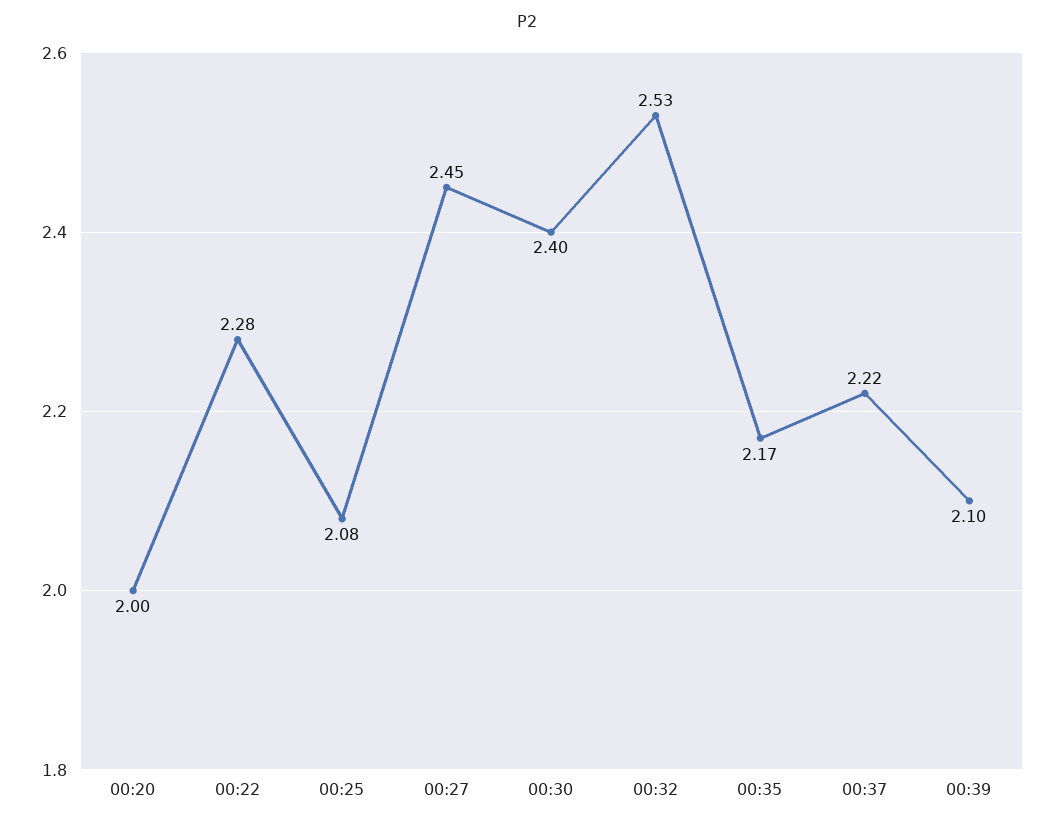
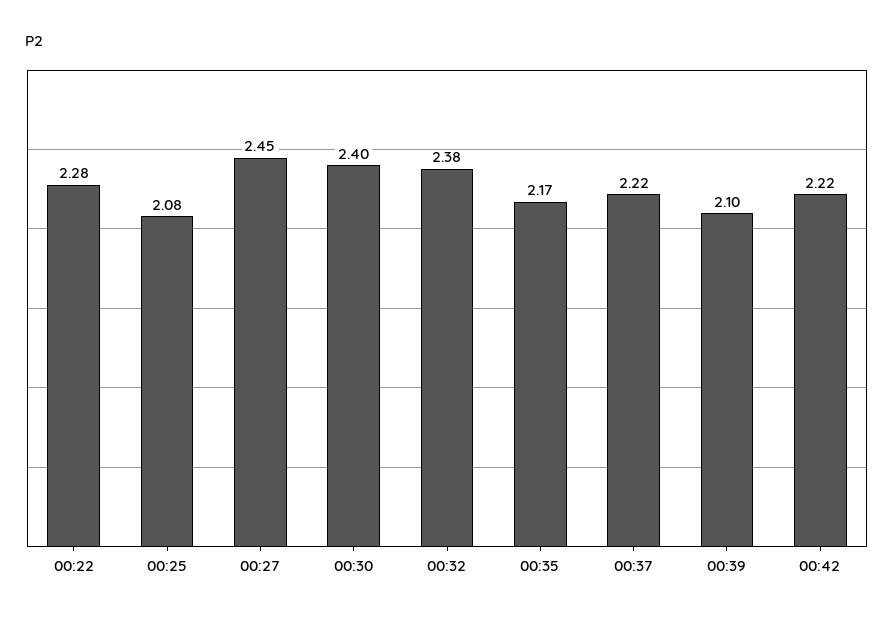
00:20: 2 -> none
00:32: 2.53 -> 2.38
00:42: none -> 2.22

